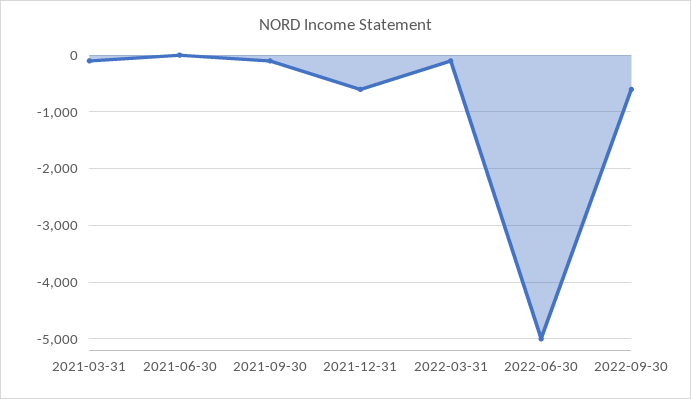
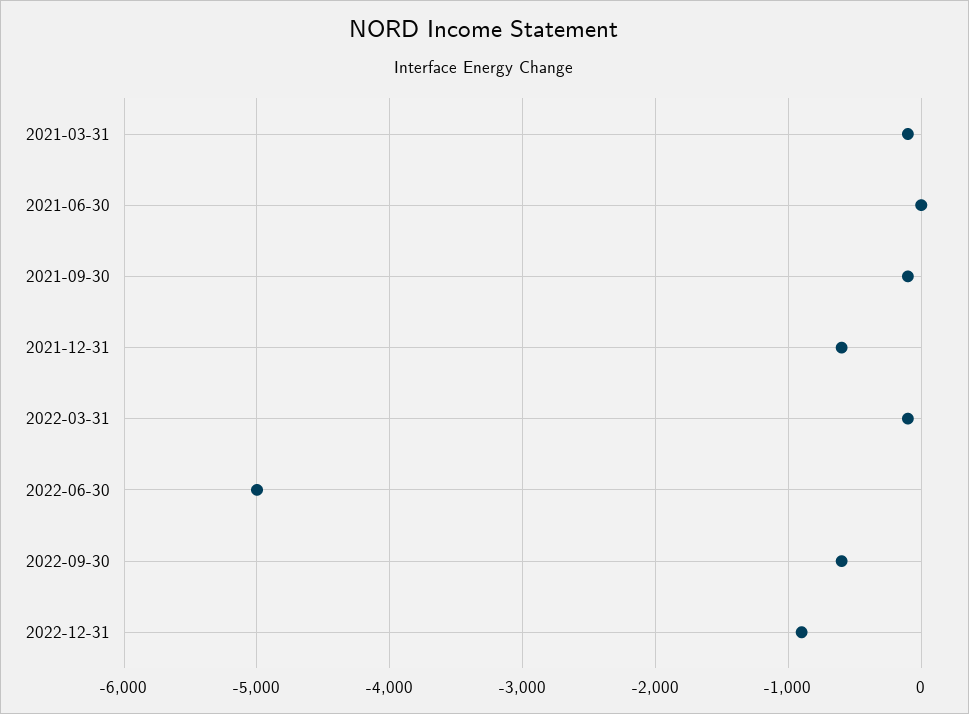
2022-12-31: none -> -900

